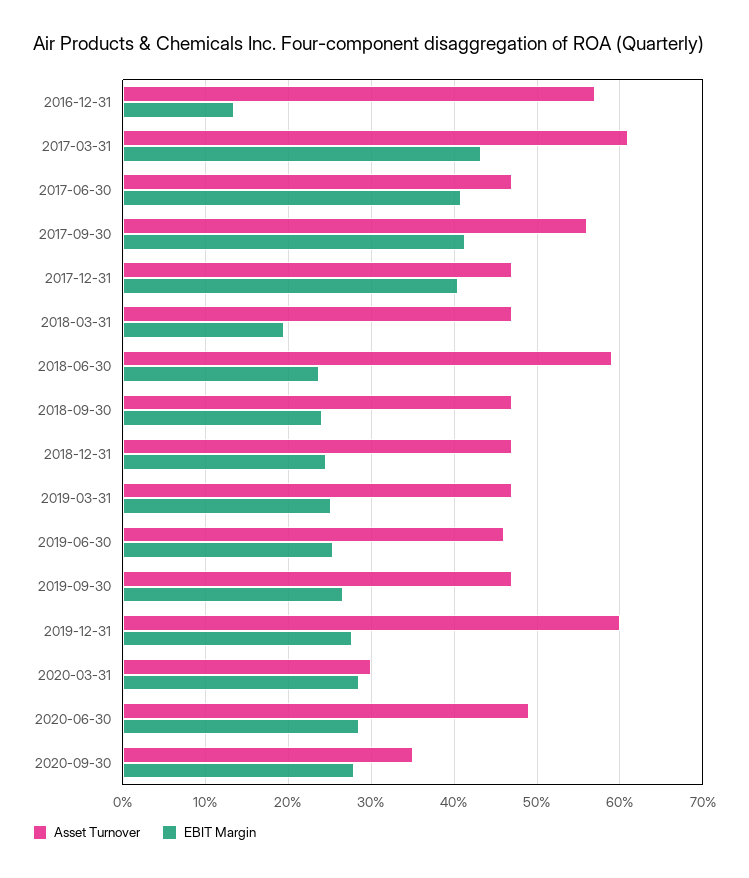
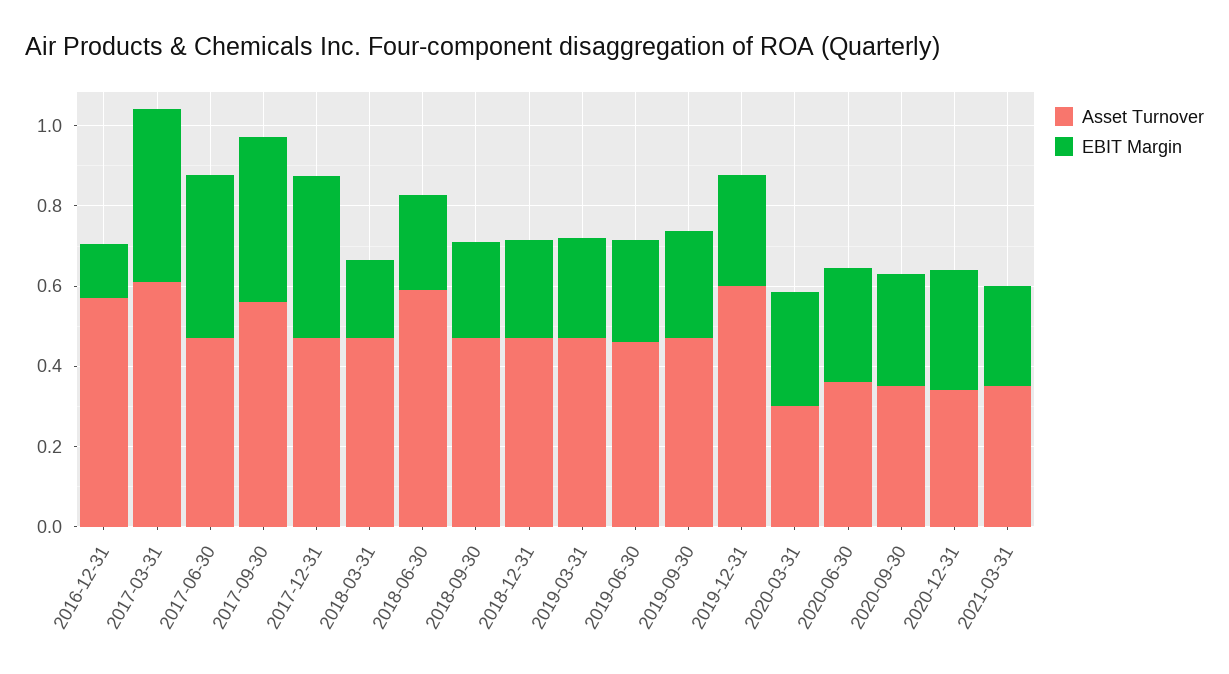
Asset Turnover, 2020-06-30: 0.49 -> 0.35
Asset Turnover, 2020-12-31: none -> 0.35
EBIT Margin, 2020-12-31: none -> 0.3
Asset Turnover, 2021-03-31: none -> 0.35
EBIT Margin, 2021-03-31: none -> 0.25

